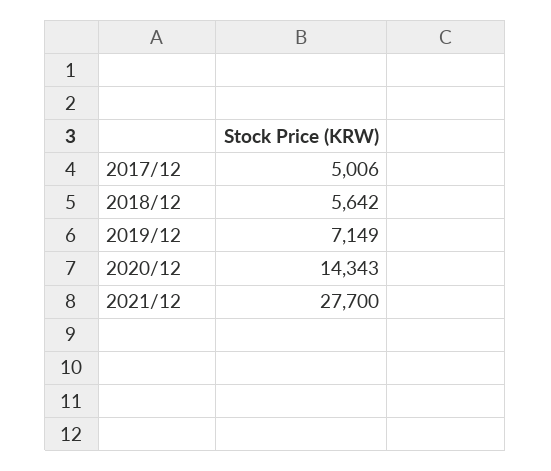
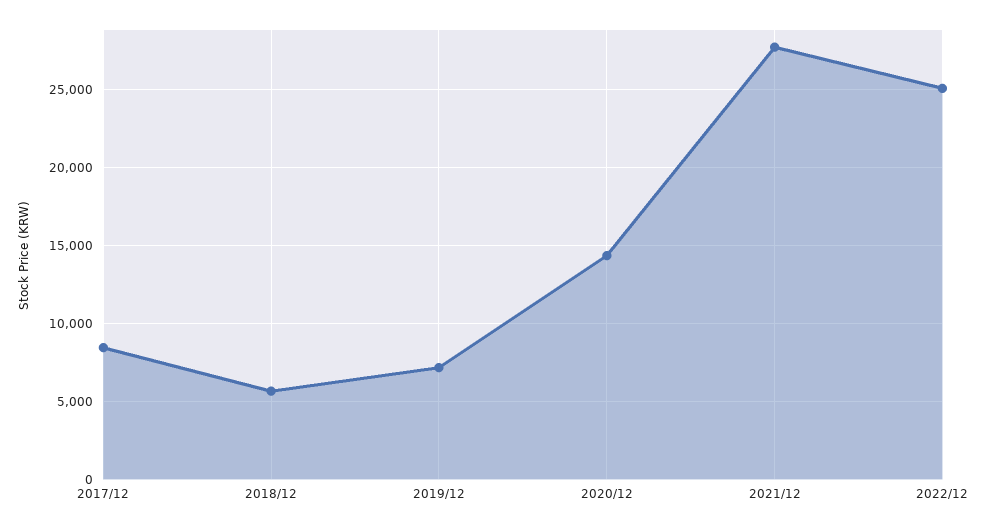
2017/12: 5006 -> 8500
2022/12: none -> 25000

